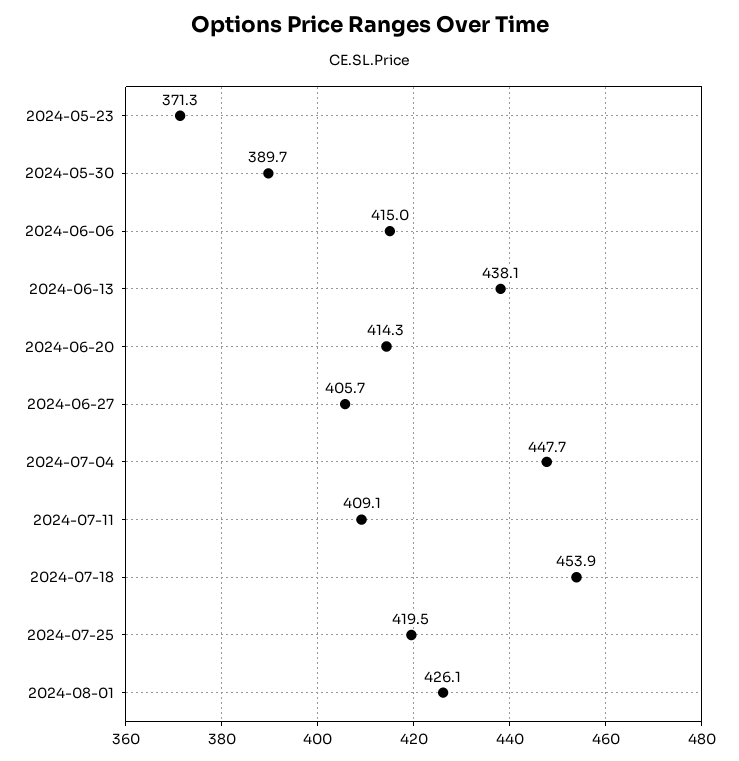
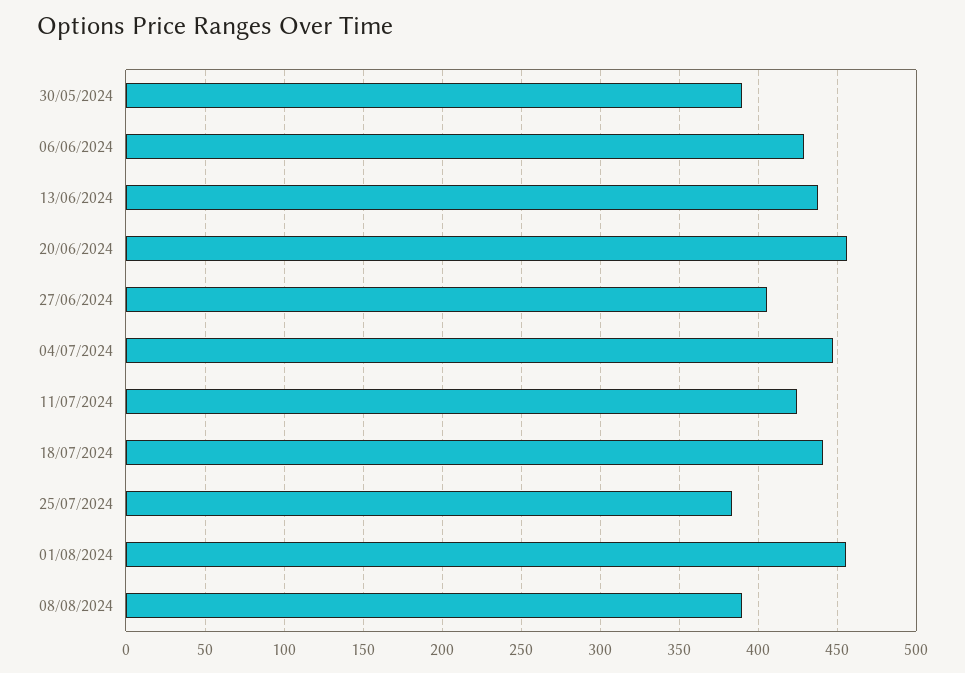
2024-05-23: 371.3 -> none
2024-06-06: 415 -> 430
2024-06-20: 414.3 -> 455
2024-07-11: 409.1 -> 425
2024-07-18: 453.9 -> 440
2024-07-25: 419.5 -> 385
2024-08-01: 426.1 -> 455
08/08/2024: none -> 390

